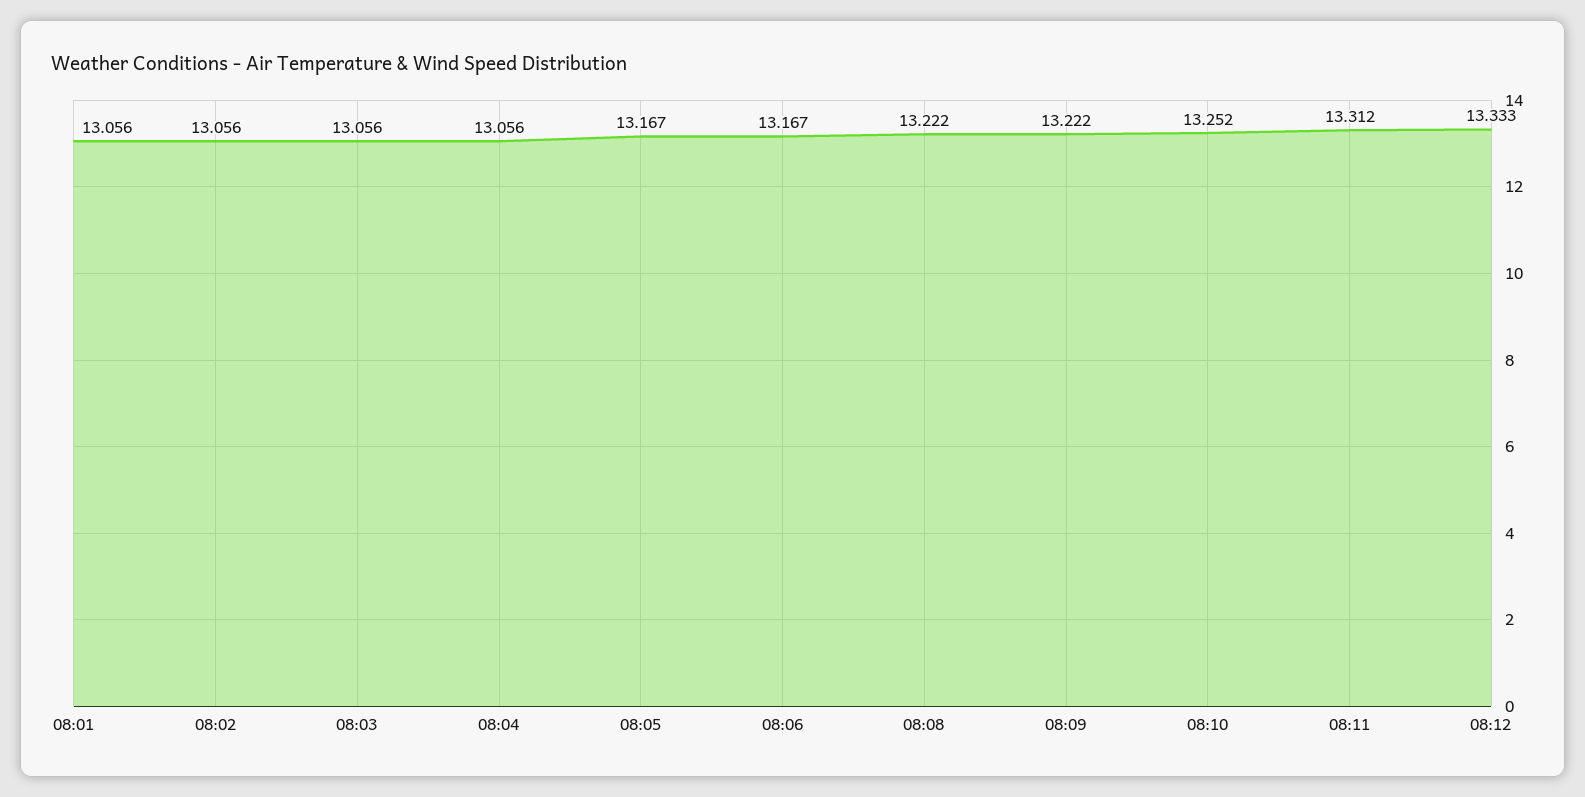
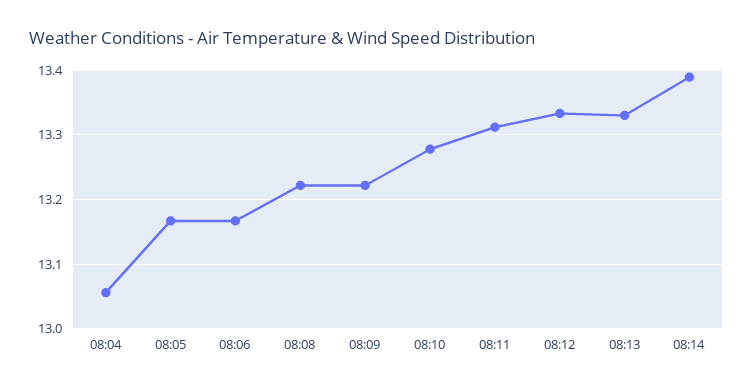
08:01: 13.056 -> none
08:02: 13.056 -> none
08:03: 13.056 -> none
08:10: 13.252 -> 13.28
08:13: none -> 13.33
08:14: none -> 13.39

